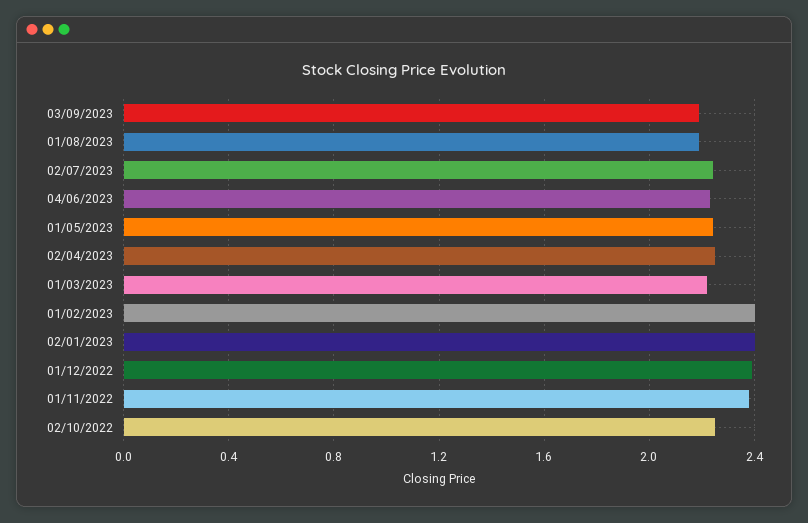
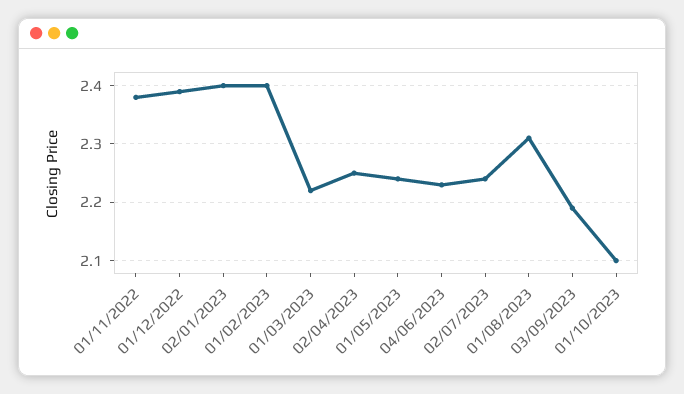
01/08/2023: 2.2 -> 2.3
02/10/2022: 2.25 -> none
01/10/2023: none -> 2.1

